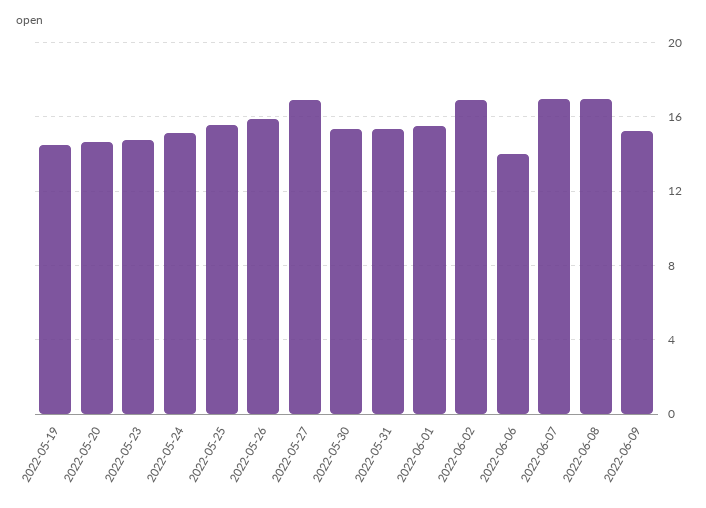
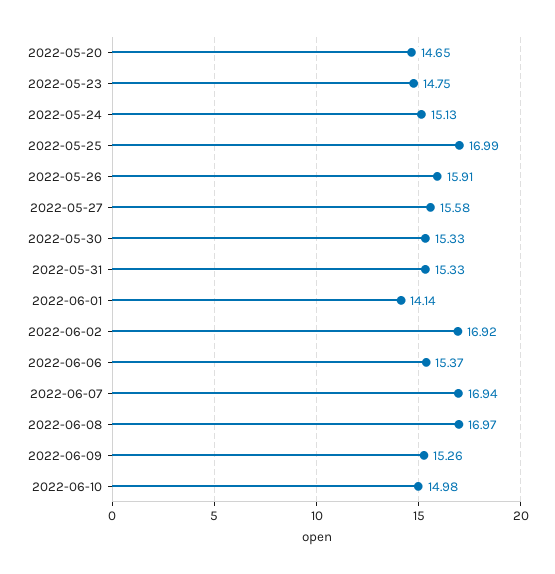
2022-05-19: 14.5 -> none
2022-05-25: 15.5 -> 16.99
2022-05-27: 17 -> 15.58
2022-06-01: 15.5 -> 14.14
2022-06-06: 14 -> 15.37
2022-06-10: none -> 14.98

